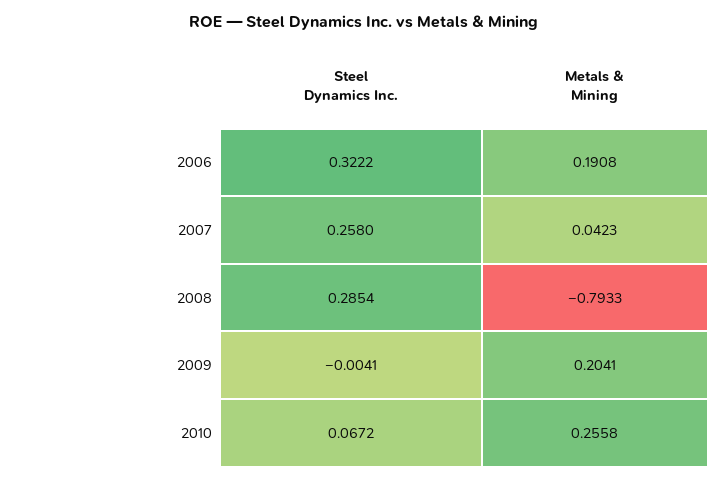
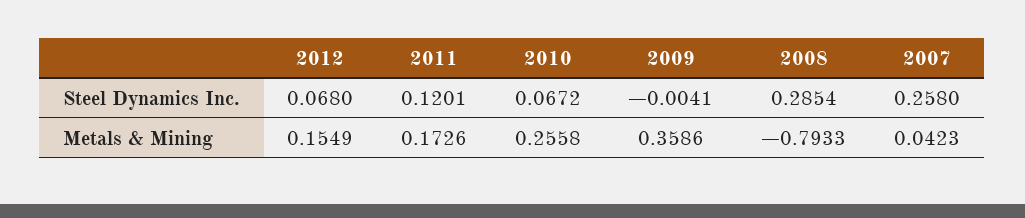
Steel Dynamics Inc., 2006: 0.3222 -> none
Metals & Mining, 2006: 0.1908 -> none
Metals & Mining, 2009: 0.2041 -> 0.3586
Steel Dynamics Inc., 2012: none -> 0.068
Steel Dynamics Inc., 2011: none -> 0.1201
Metals & Mining, 2012: none -> 0.1549
Metals & Mining, 2011: none -> 0.1726

